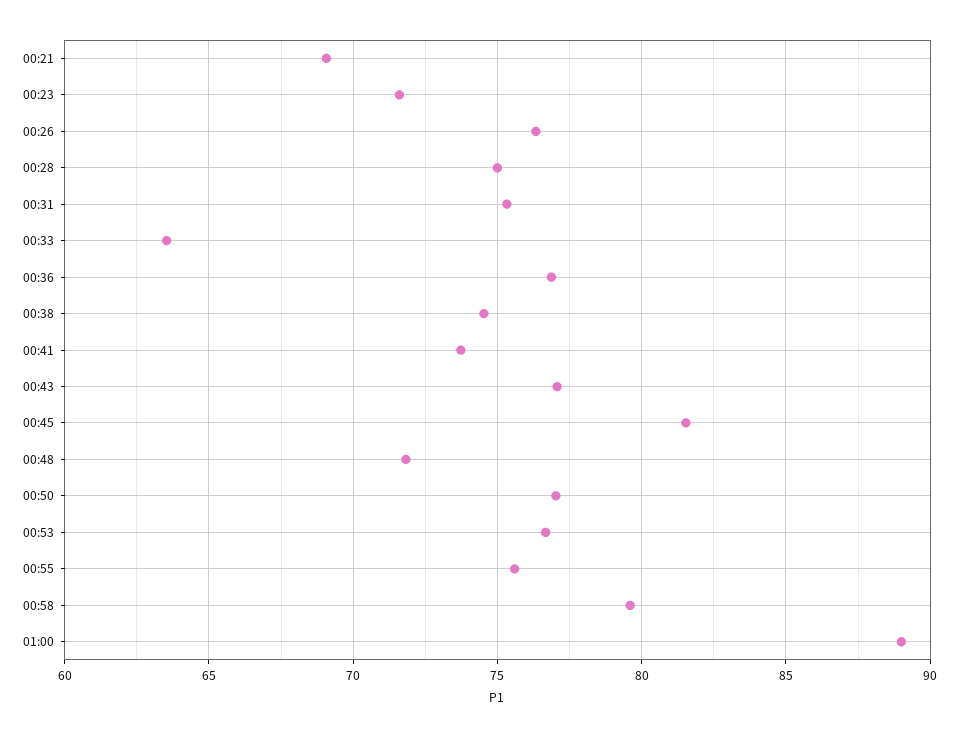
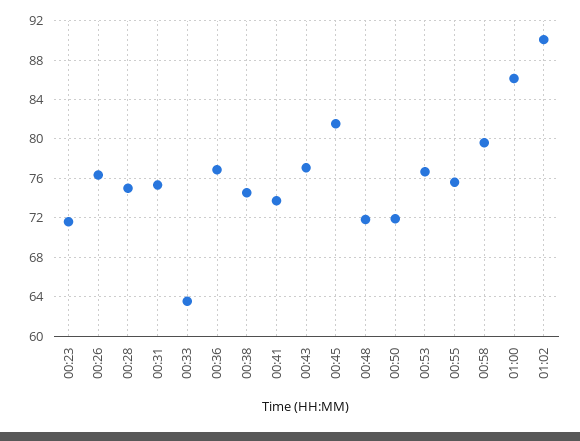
00:21: 69 -> none
00:50: 77 -> 72
01:00: 89 -> 86
01:02: none -> 90

